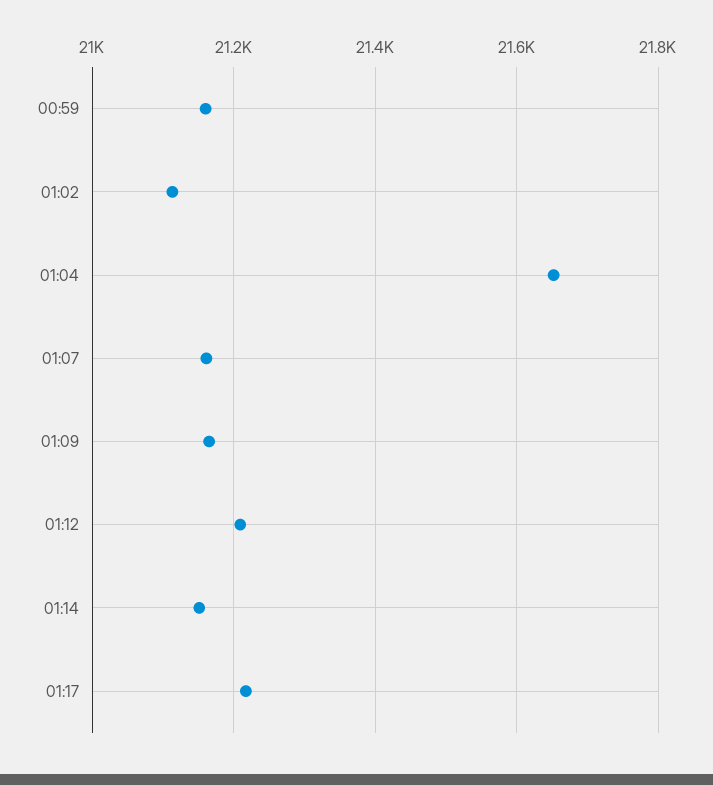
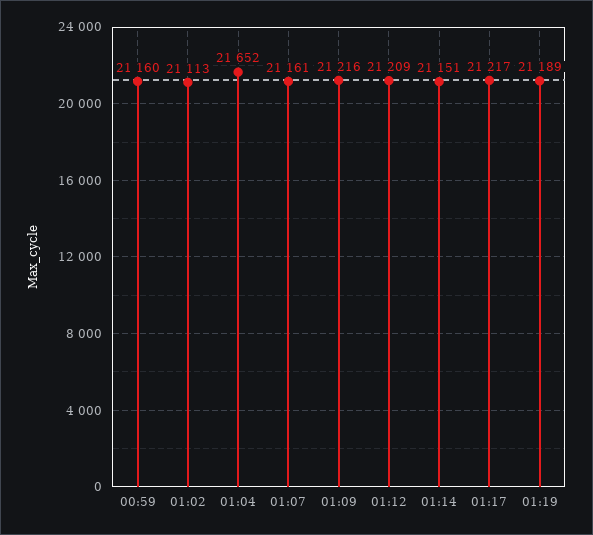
01:09: 21160 -> 21216
01:19: none -> 21189

